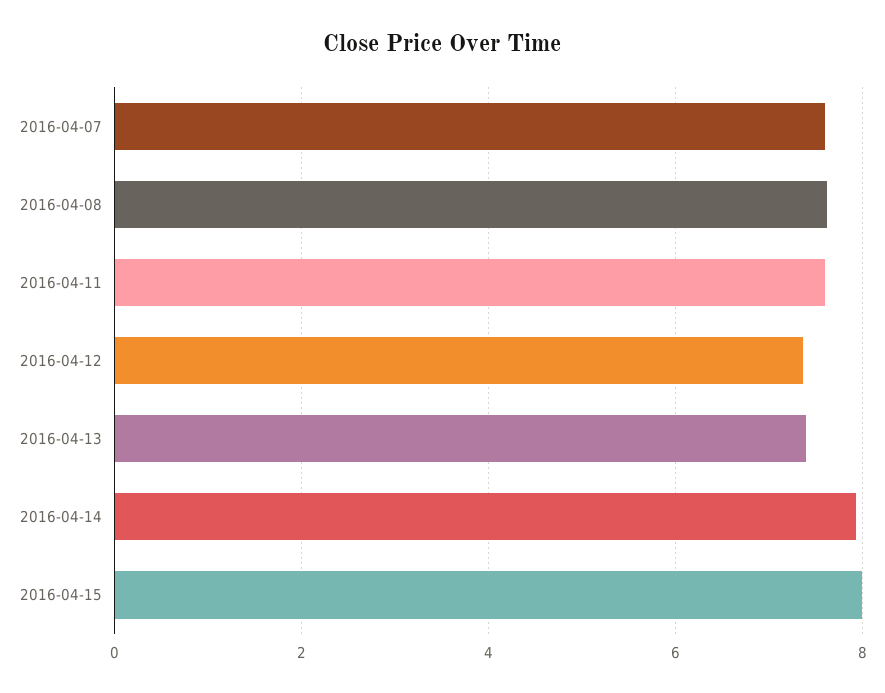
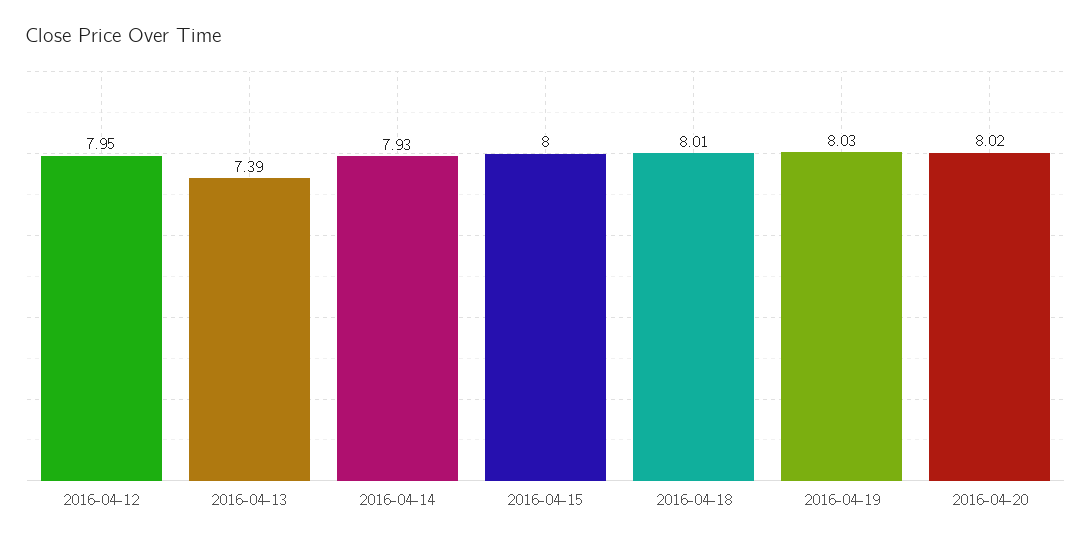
2016-04-07: 7.6 -> none
2016-04-08: 7.6 -> none
2016-04-11: 7.6 -> none
2016-04-12: 7.4 -> 7.95
2016-04-18: none -> 8.01
2016-04-19: none -> 8.03
2016-04-20: none -> 8.02

